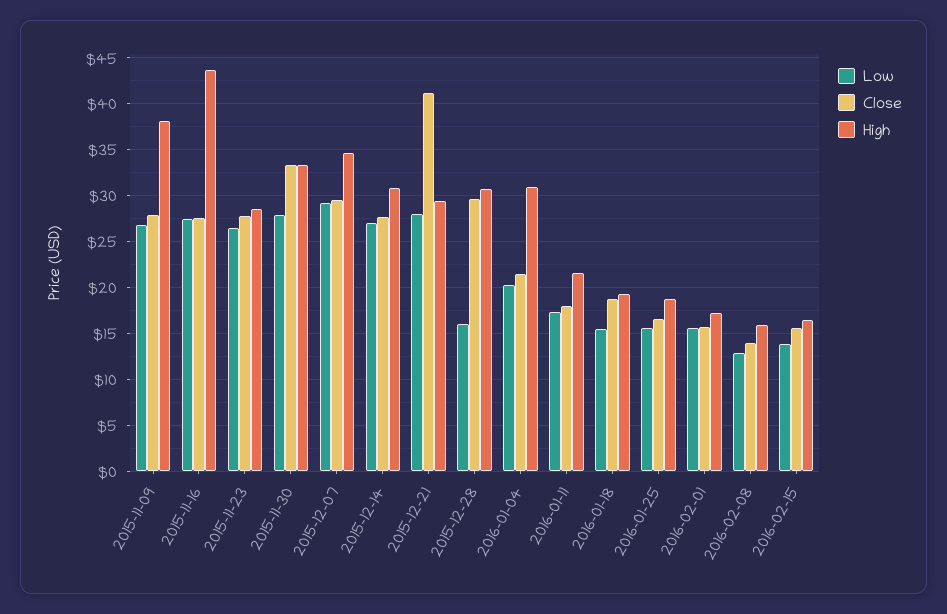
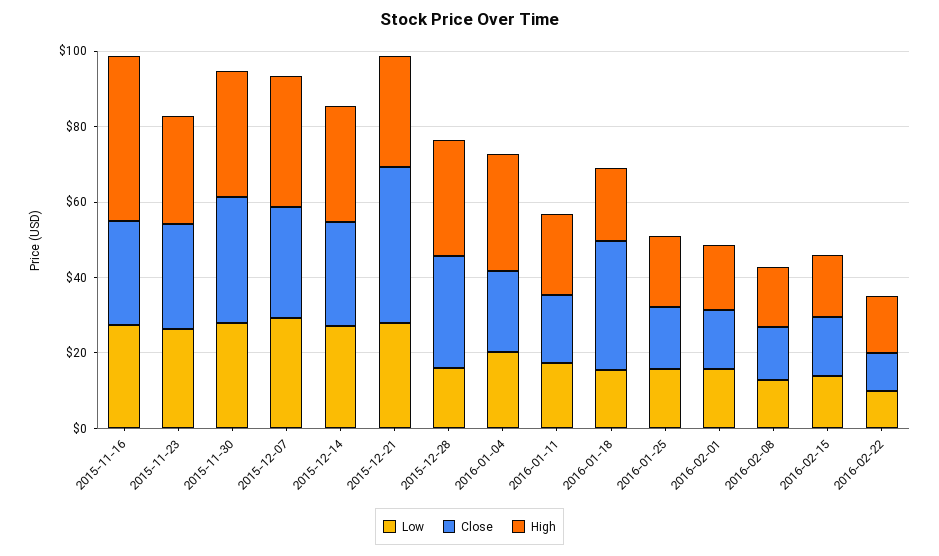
Low, 2015-11-09: 27 -> none
Close, 2015-11-09: 28 -> none
High, 2015-11-09: 38 -> none
Close, 2016-01-18: 19 -> 35
Low, 2016-02-22: none -> 10
Close, 2016-02-22: none -> 10
High, 2016-02-22: none -> 15

